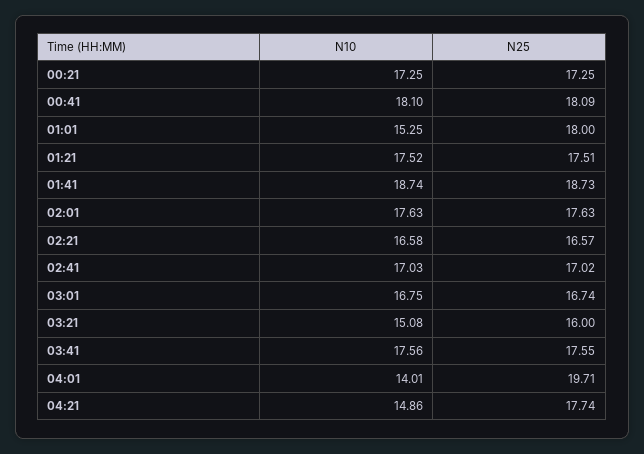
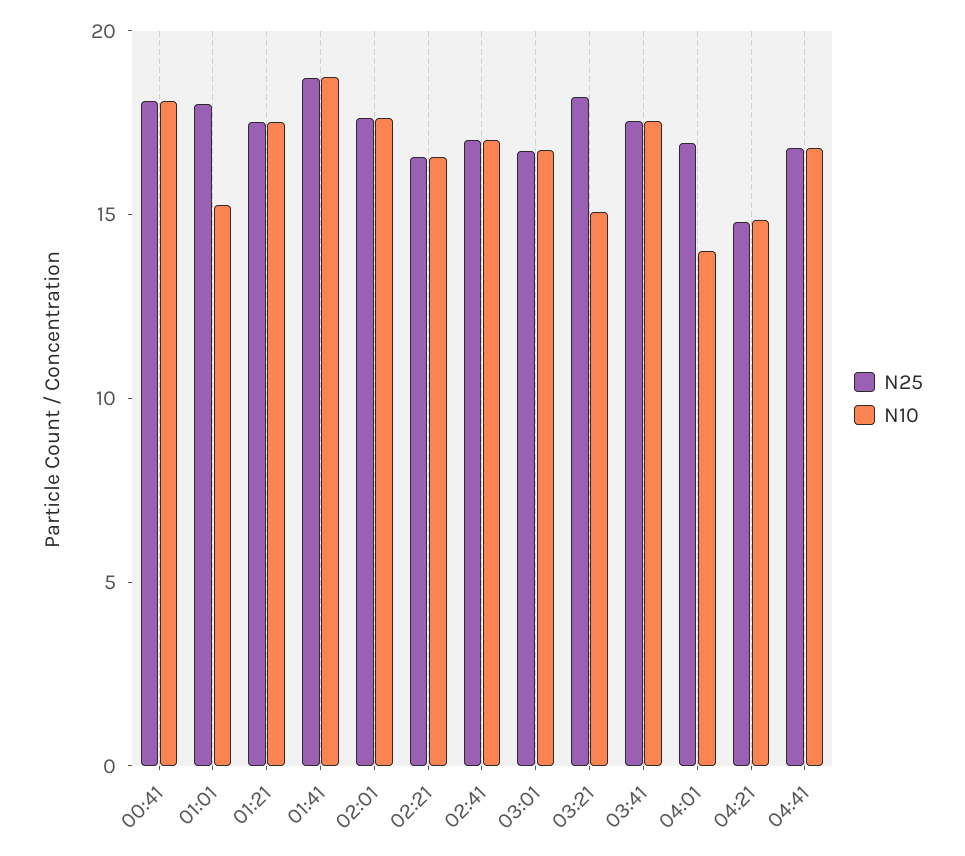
N10, 00:21: 17.25 -> none
N25, 00:21: 17.25 -> none
N25, 03:21: 16 -> 18
N25, 04:01: 19.71 -> 17
N25, 04:21: 17.74 -> 15
N25, 04:41: none -> 17
N10, 04:41: none -> 17

